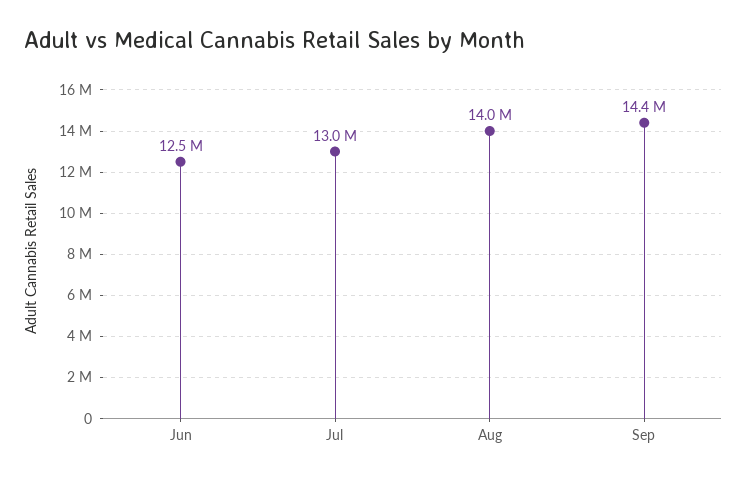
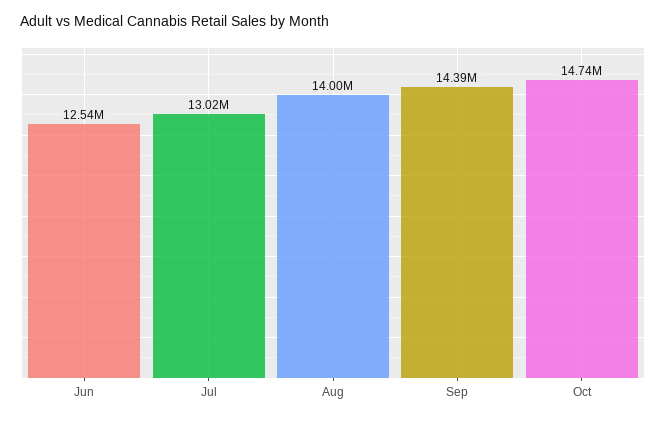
Oct: none -> 14740000

